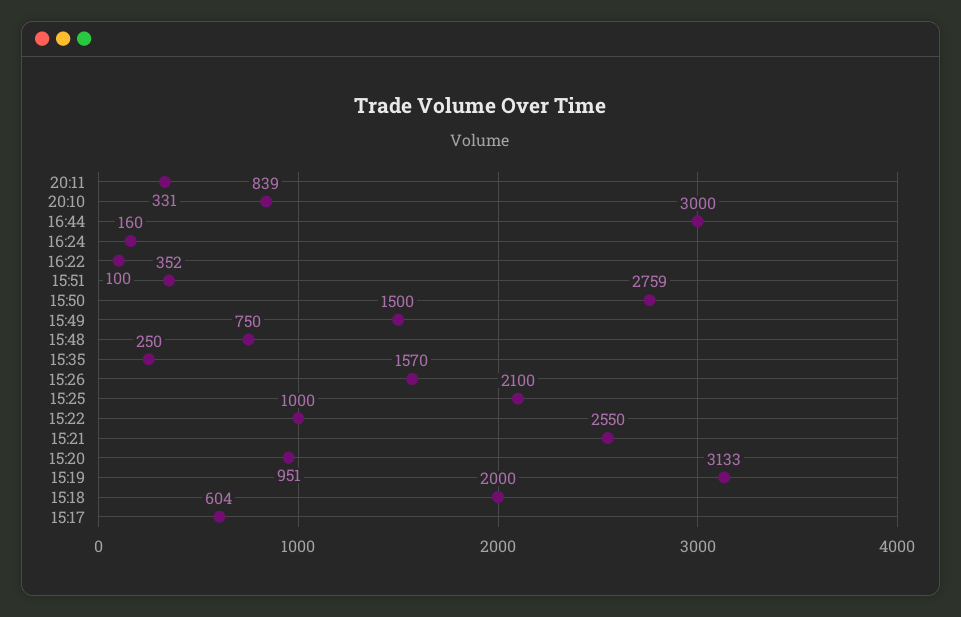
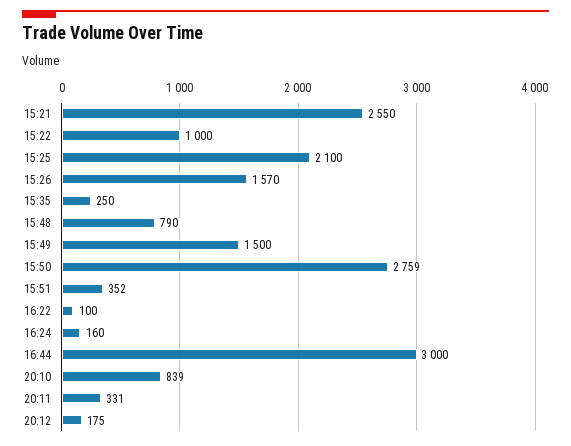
15:48: 750 -> 790
15:20: 951 -> none
15:19: 3133 -> none
15:18: 2000 -> none
15:17: 604 -> none
20:12: none -> 175

